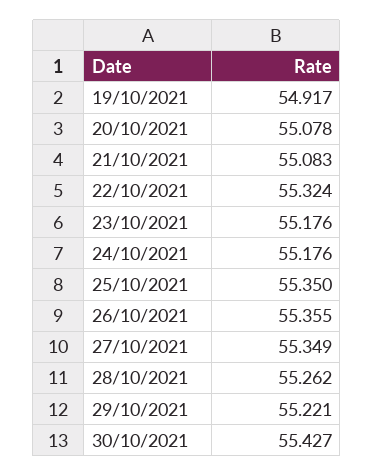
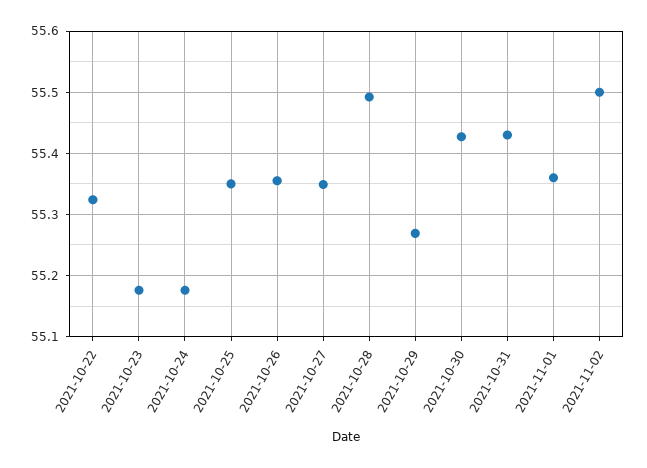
19/10/2021: 54.917 -> none
20/10/2021: 55.078 -> none
21/10/2021: 55.083 -> none
28/10/2021: 55.262 -> 55.49
29/10/2021: 55.221 -> 55.27
2021-10-31: none -> 55.43
2021-11-01: none -> 55.36
2021-11-02: none -> 55.5

